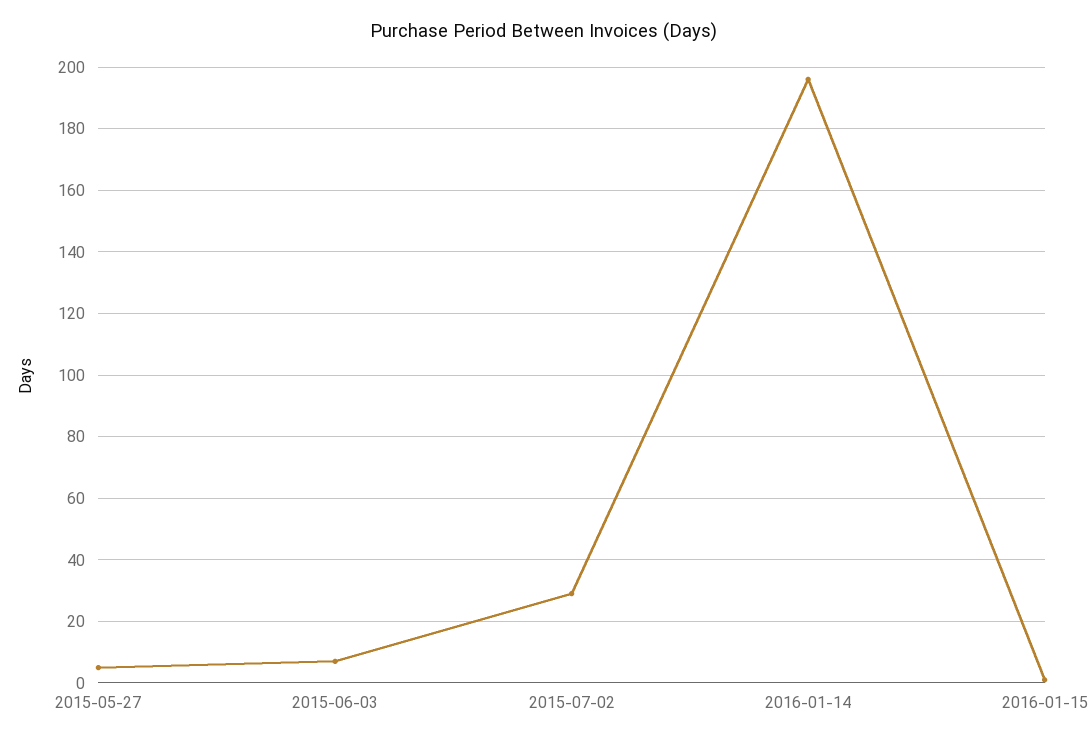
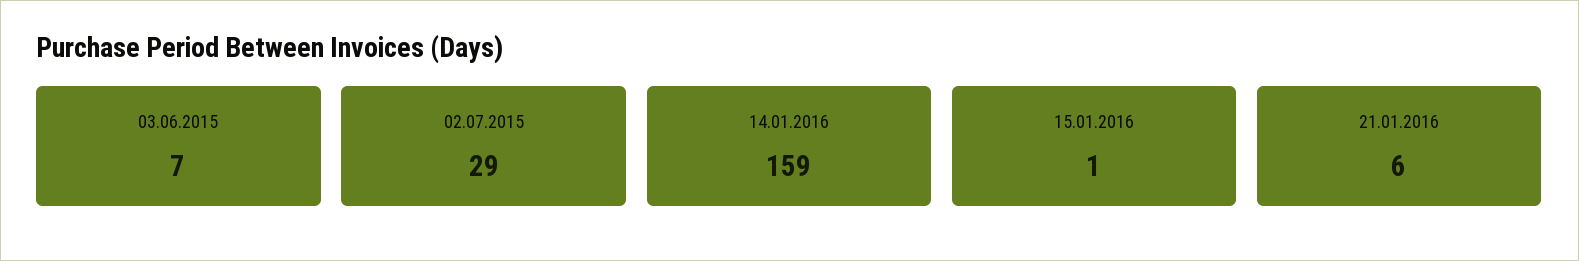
2015-05-27: 5 -> none
2016-01-14: 195 -> 159
21.01.2016: none -> 6

